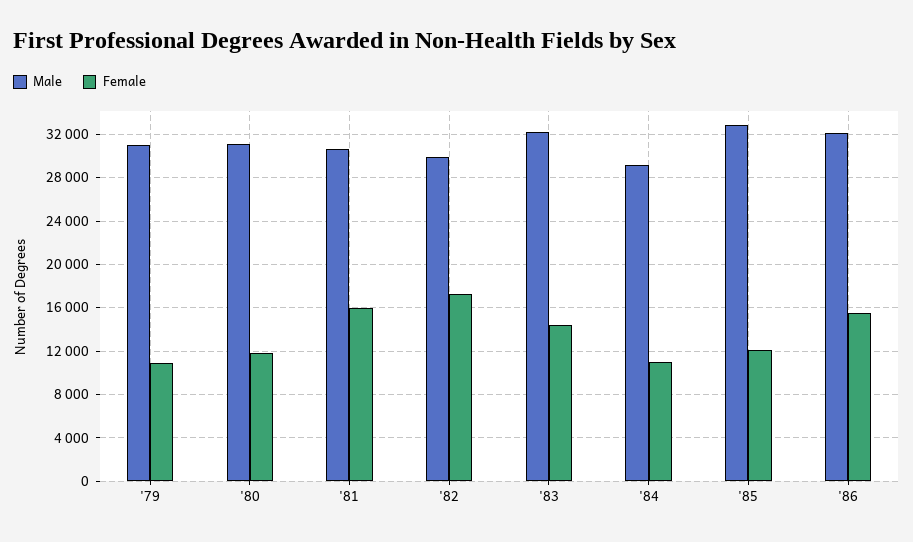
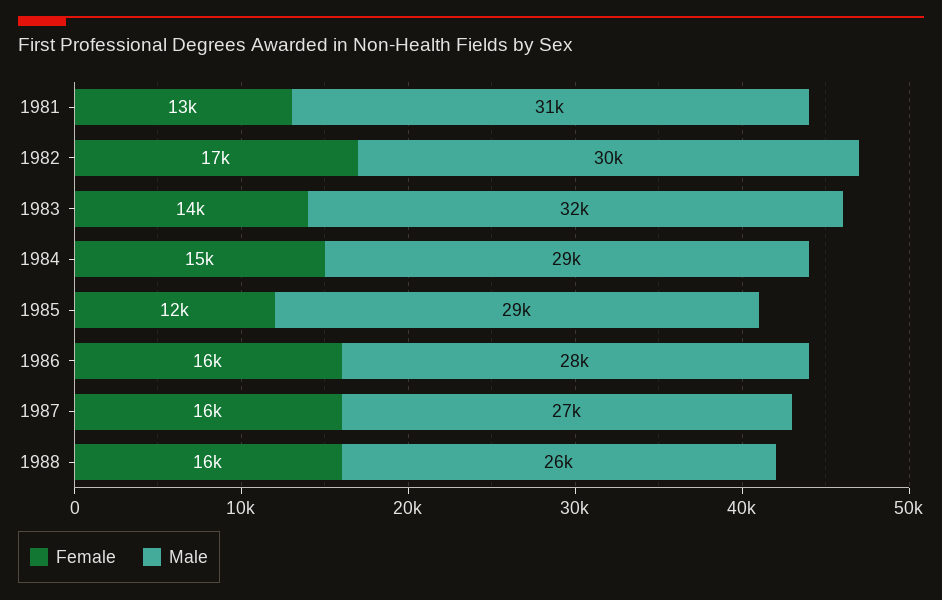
Male, '79: 31000 -> none
Female, '79: 11000 -> none
Male, '80: 31000 -> none
Female, '80: 12000 -> none
Female, '81: 16000 -> 13000
Female, '84: 11000 -> 15000
Male, '85: 33000 -> 29000
Male, '86: 32000 -> 28000
Female, 1987: none -> 16000
Male, 1987: none -> 27000
Female, 1988: none -> 16000
Male, 1988: none -> 26000

